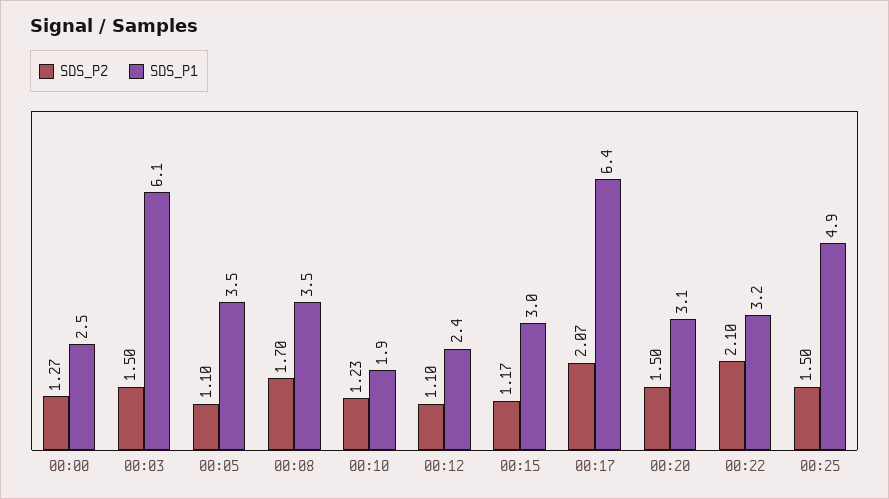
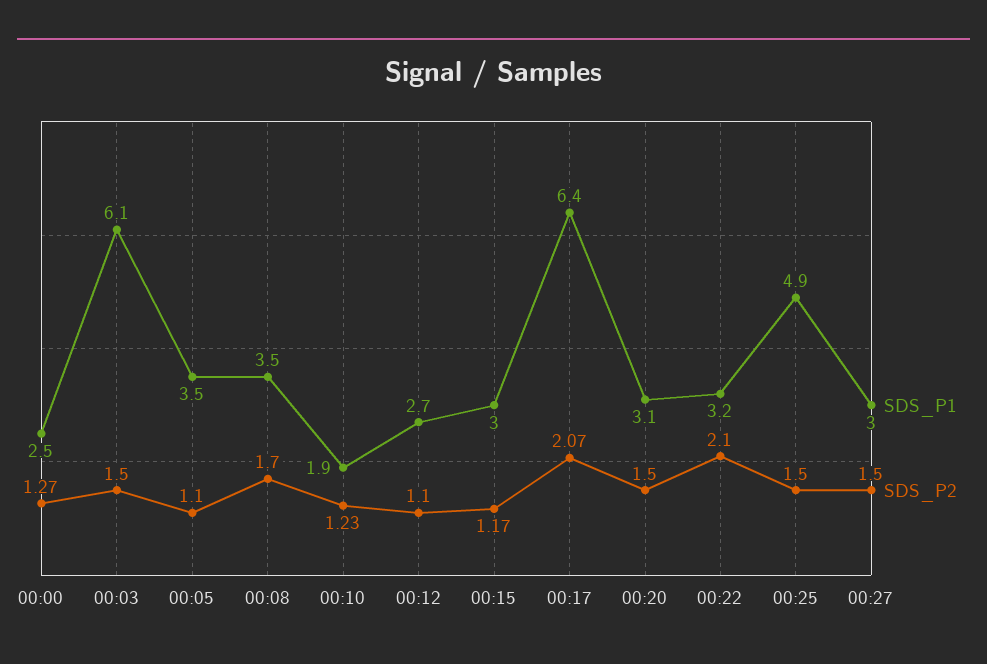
SDS_P1, 00:12: 2.4 -> 2.7
SDS_P1, 00:27: none -> 3
SDS_P2, 00:27: none -> 1.5

